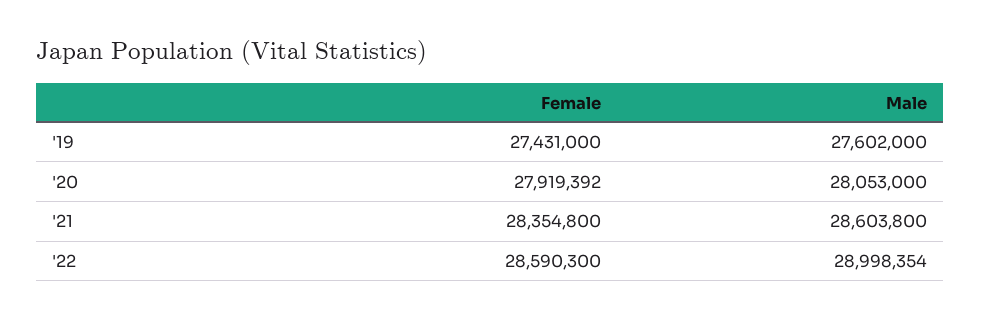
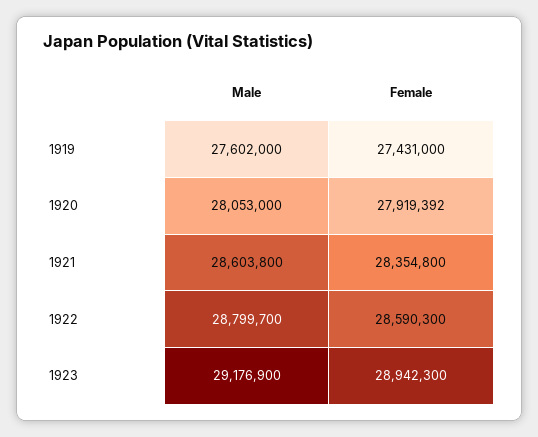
Male, '22: 28998354 -> 28799700
Male, 1923: none -> 29176900
Female, 1923: none -> 28942300

